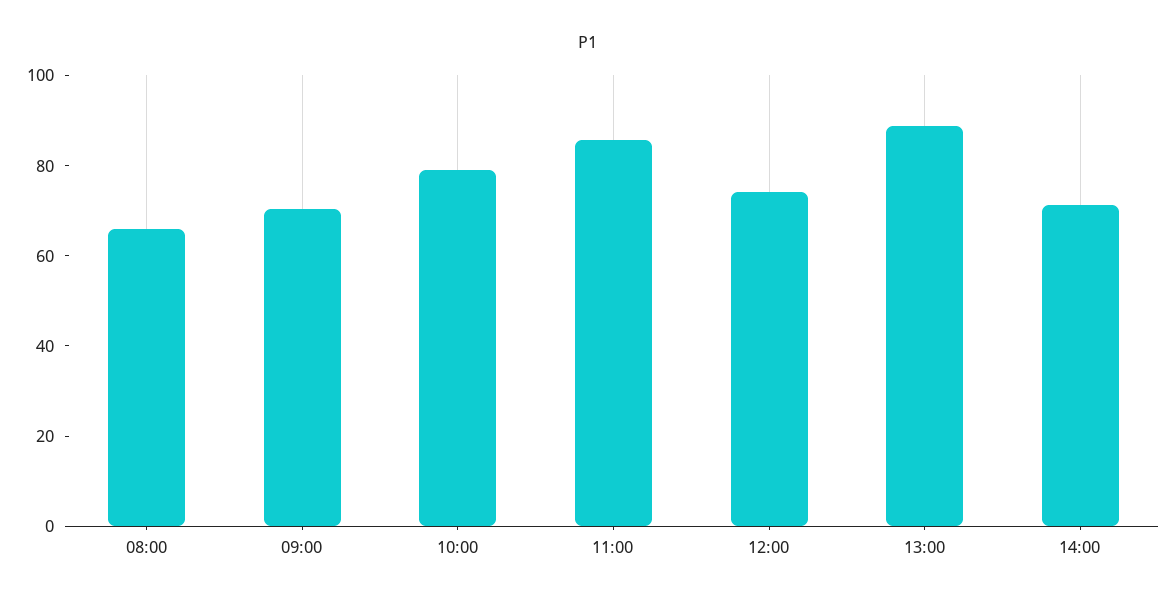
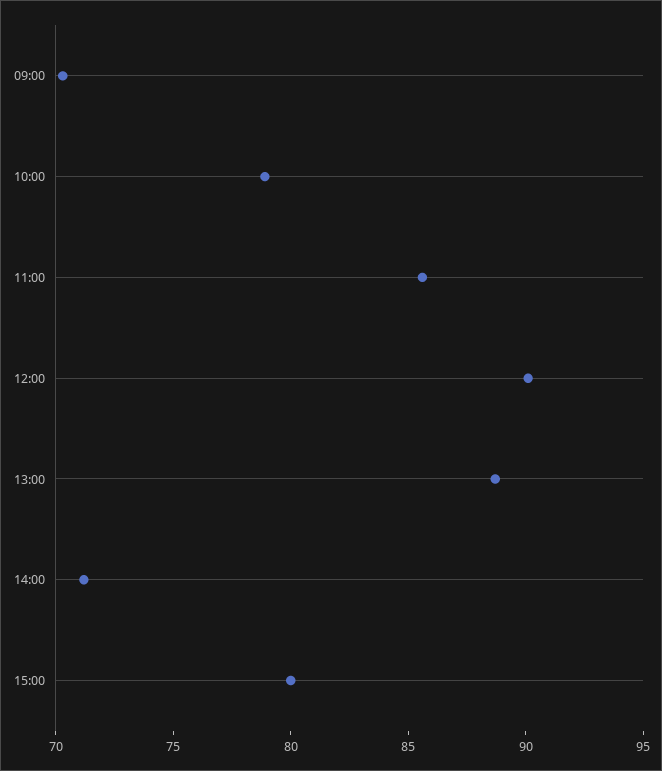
08:00: 65 -> none
12:00: 75 -> 90
15:00: none -> 80

